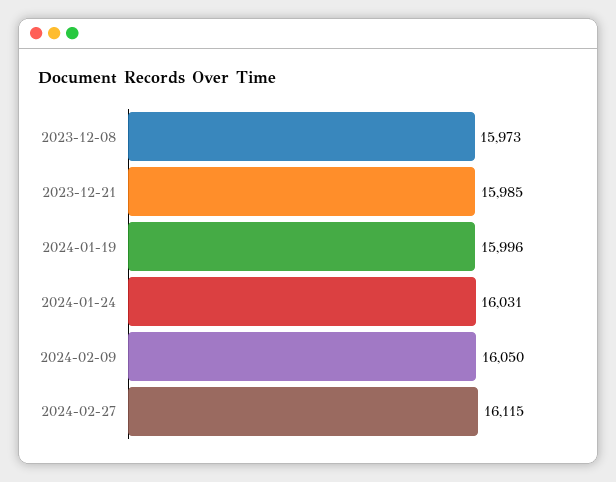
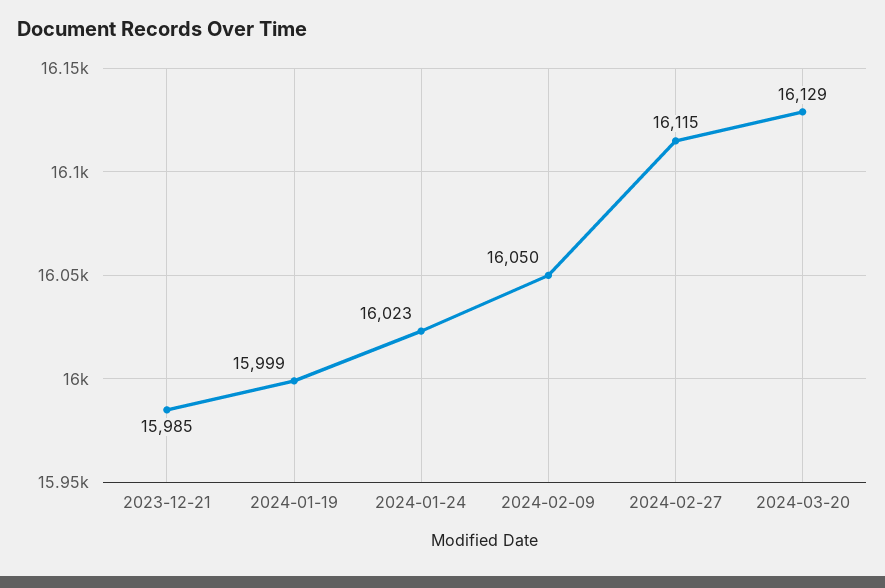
2023-12-08: 15973 -> none
2024-01-19: 15996 -> 15999
2024-01-24: 16031 -> 16023
2024-03-20: none -> 16129

